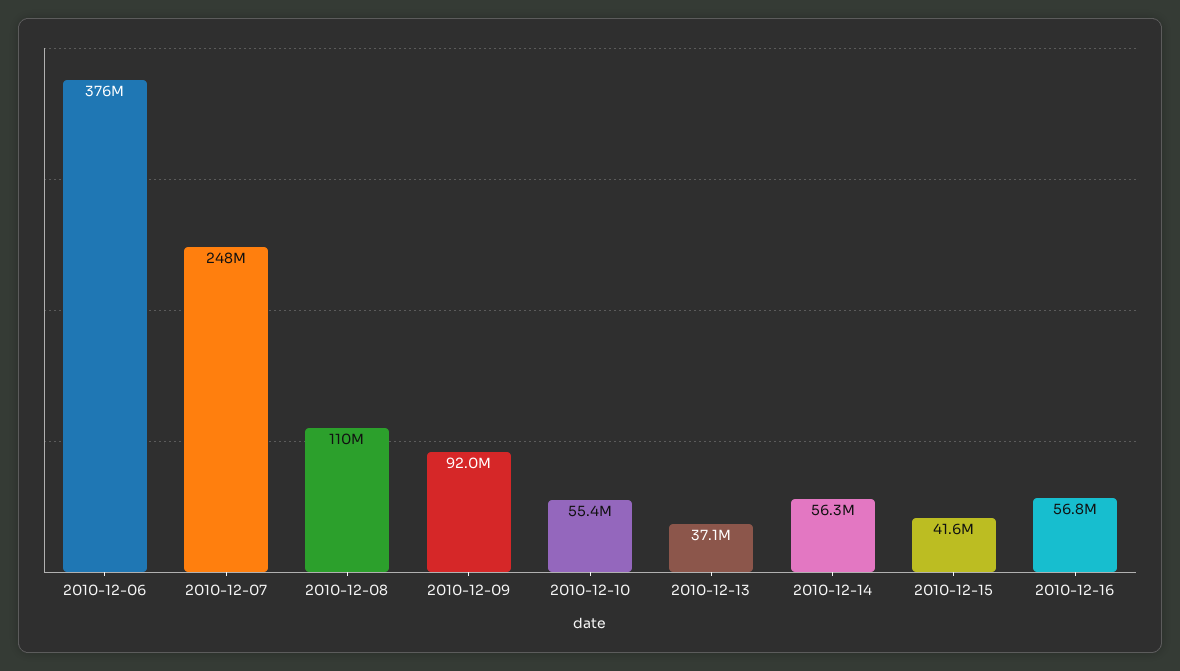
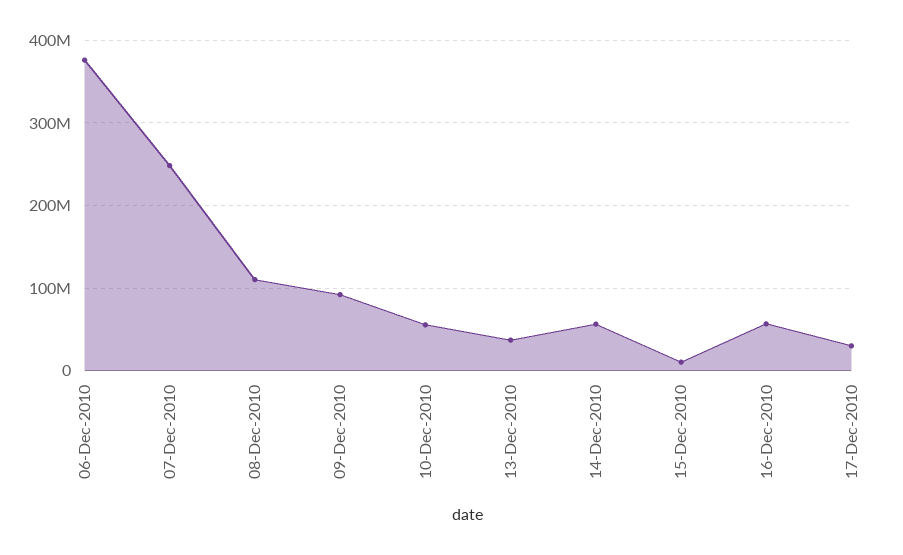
2010-12-15: 41600000 -> 10000000
17-Dec-2010: none -> 30000000

